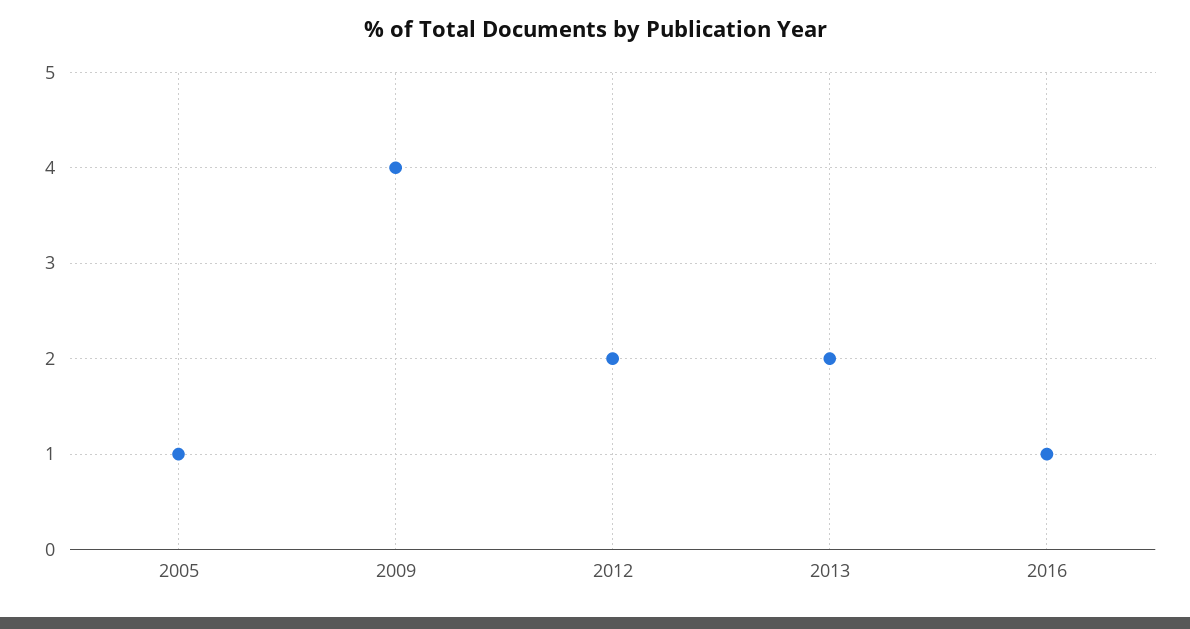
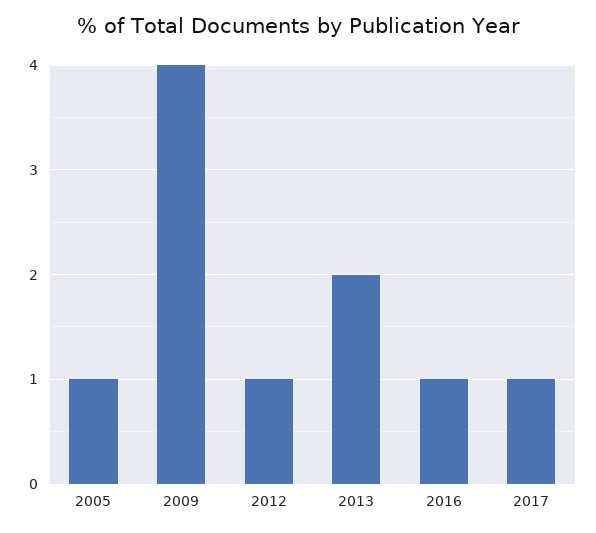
2012: 2 -> 1
2017: none -> 1

